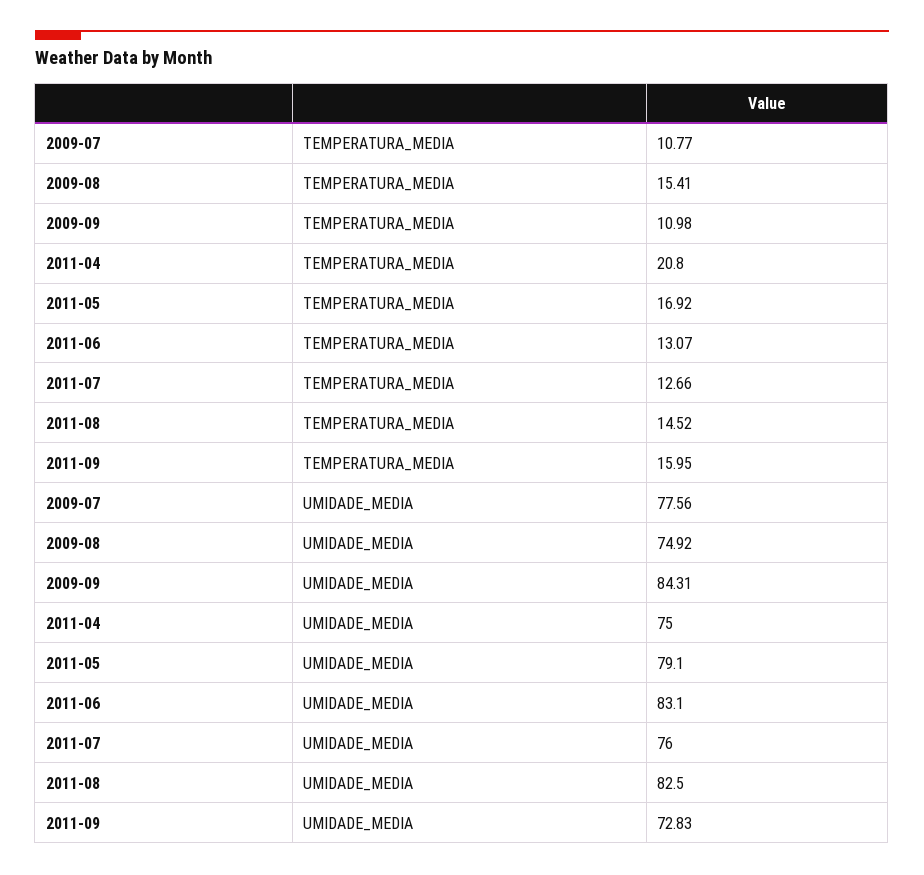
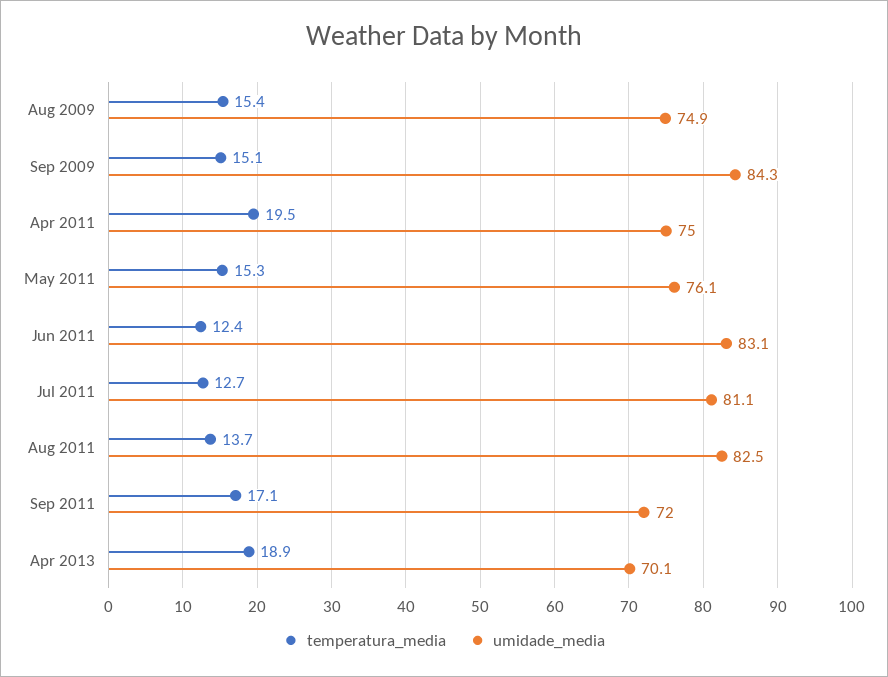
TEMPERATURA_MEDIA, 2009-07: 10.77 -> none
TEMPERATURA_MEDIA, 2009-09: 10.98 -> 15.1
TEMPERATURA_MEDIA, 2011-04: 20.8 -> 19.5
TEMPERATURA_MEDIA, 2011-05: 16.92 -> 15.3
TEMPERATURA_MEDIA, 2011-06: 13.07 -> 12.4
TEMPERATURA_MEDIA, 2011-08: 14.52 -> 13.7
TEMPERATURA_MEDIA, 2011-09: 15.95 -> 17.1
UMIDADE_MEDIA, 2009-07: 77.56 -> none
UMIDADE_MEDIA, 2011-05: 79.1 -> 76.1
UMIDADE_MEDIA, 2011-07: 76 -> 81.1
UMIDADE_MEDIA, 2011-09: 72.83 -> 72
TEMPERATURA_MEDIA, Apr 2013: none -> 18.9
UMIDADE_MEDIA, Apr 2013: none -> 70.1

